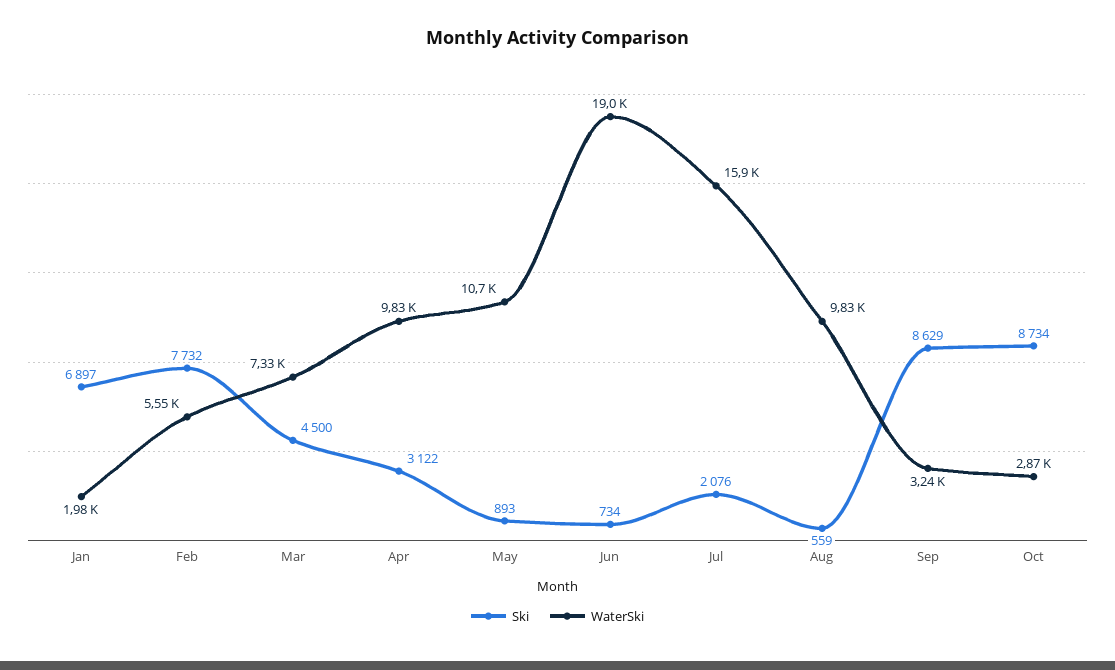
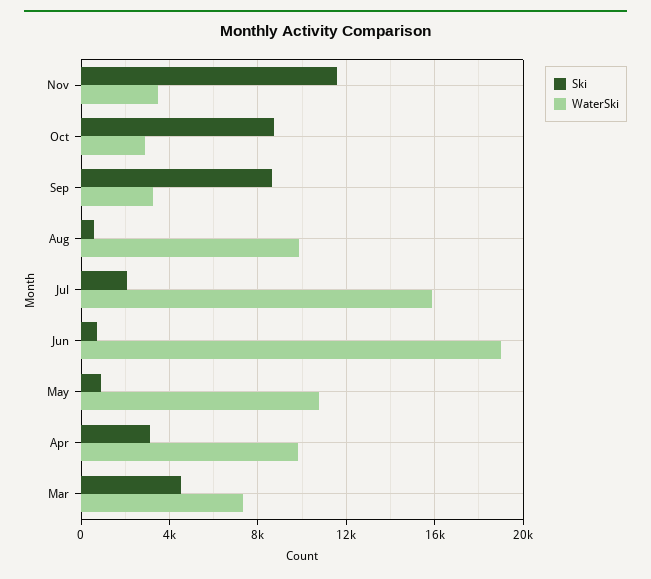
Ski, Jan: 6897 -> none
WaterSki, Jan: 1980 -> none
Ski, Feb: 7732 -> none
WaterSki, Feb: 5550 -> none
Ski, Nov: none -> 11500
WaterSki, Nov: none -> 3500

